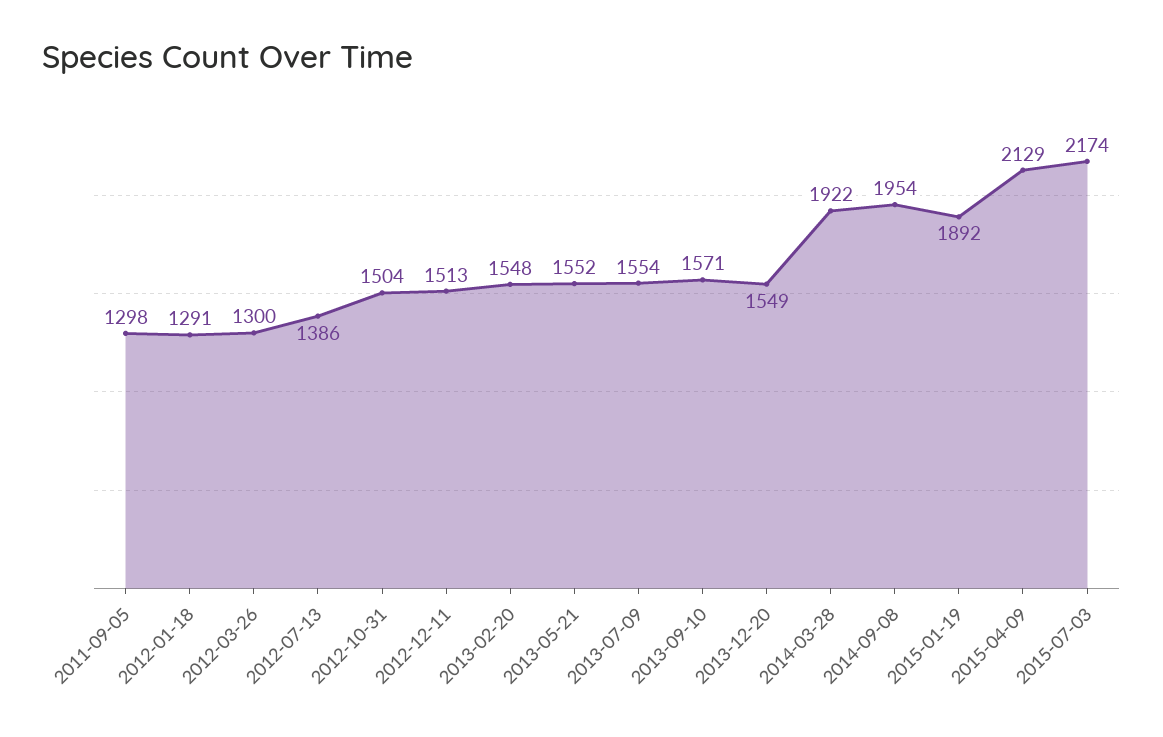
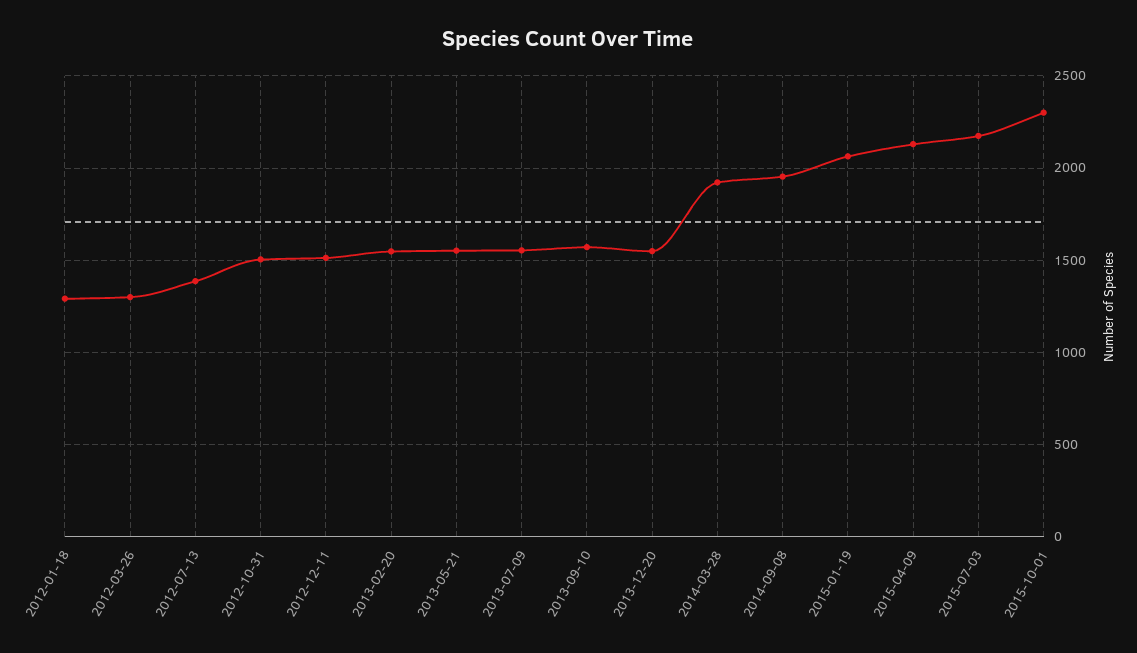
2011-09-05: 1298 -> none
2015-01-19: 1892 -> 2050
2015-10-01: none -> 2300

